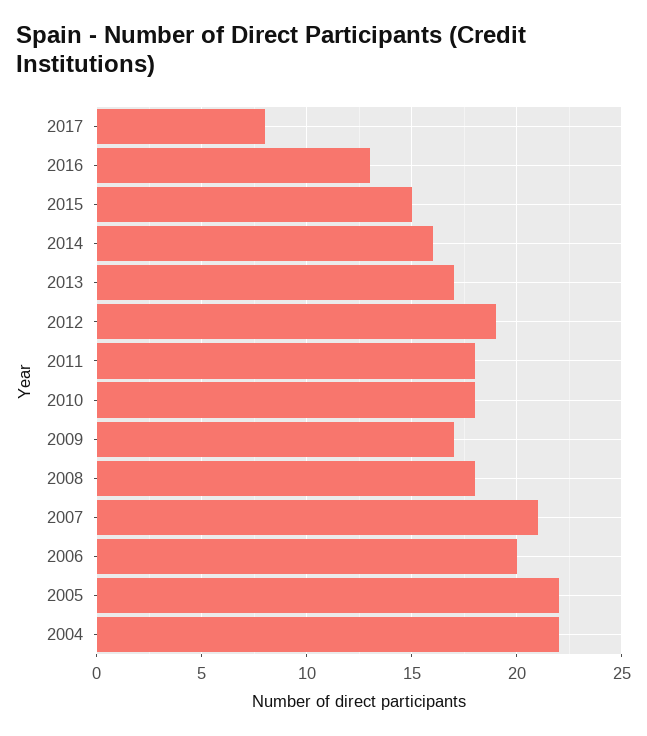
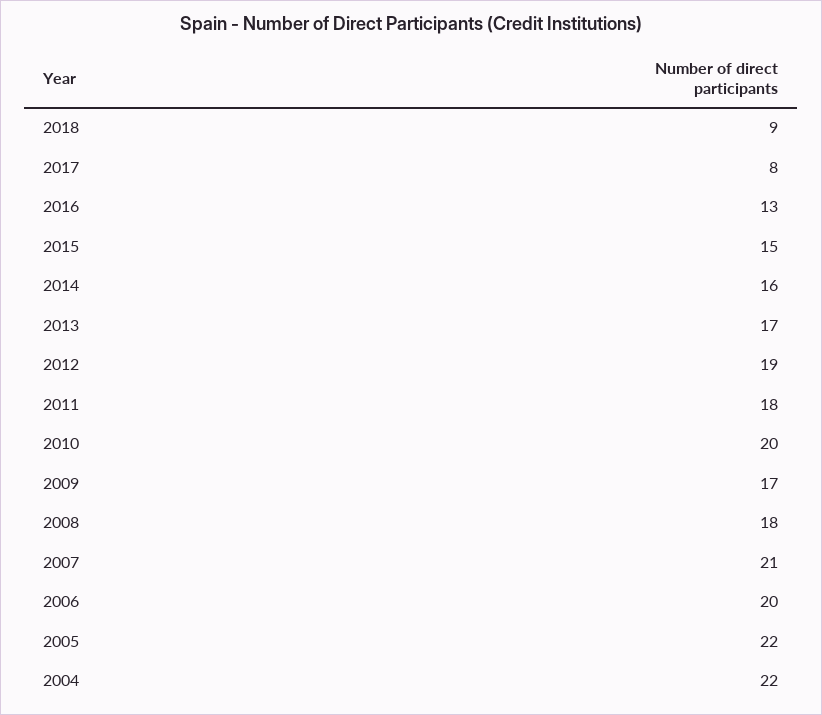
2010: 18 -> 20
2018: none -> 9

